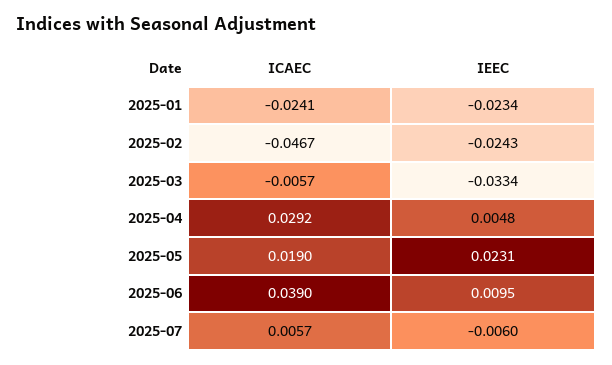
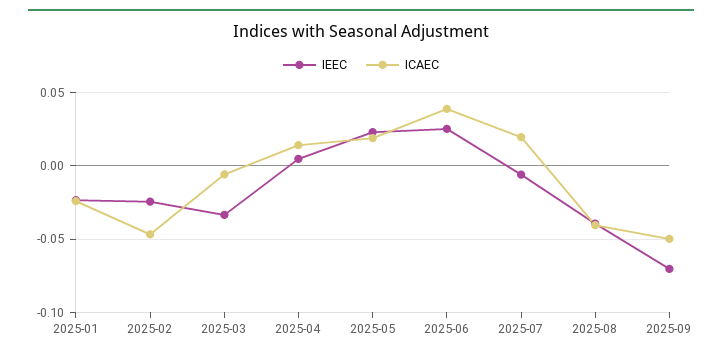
ICAEC, 2025-04: 0.0292 -> 0.015
IEEC, 2025-06: 0.0095 -> 0.025
ICAEC, 2025-07: 0.0057 -> 0.02
IEEC, 2025-08: none -> -0.04
ICAEC, 2025-08: none -> -0.04
IEEC, 2025-09: none -> -0.07
ICAEC, 2025-09: none -> -0.05

